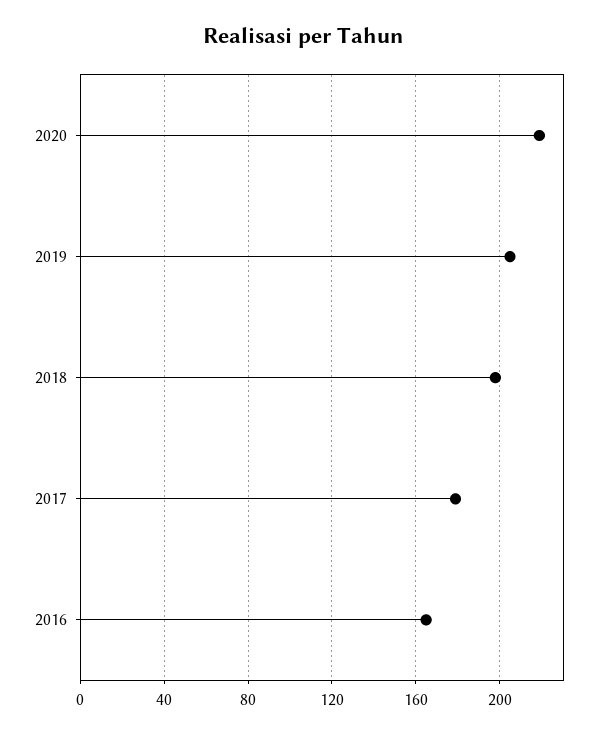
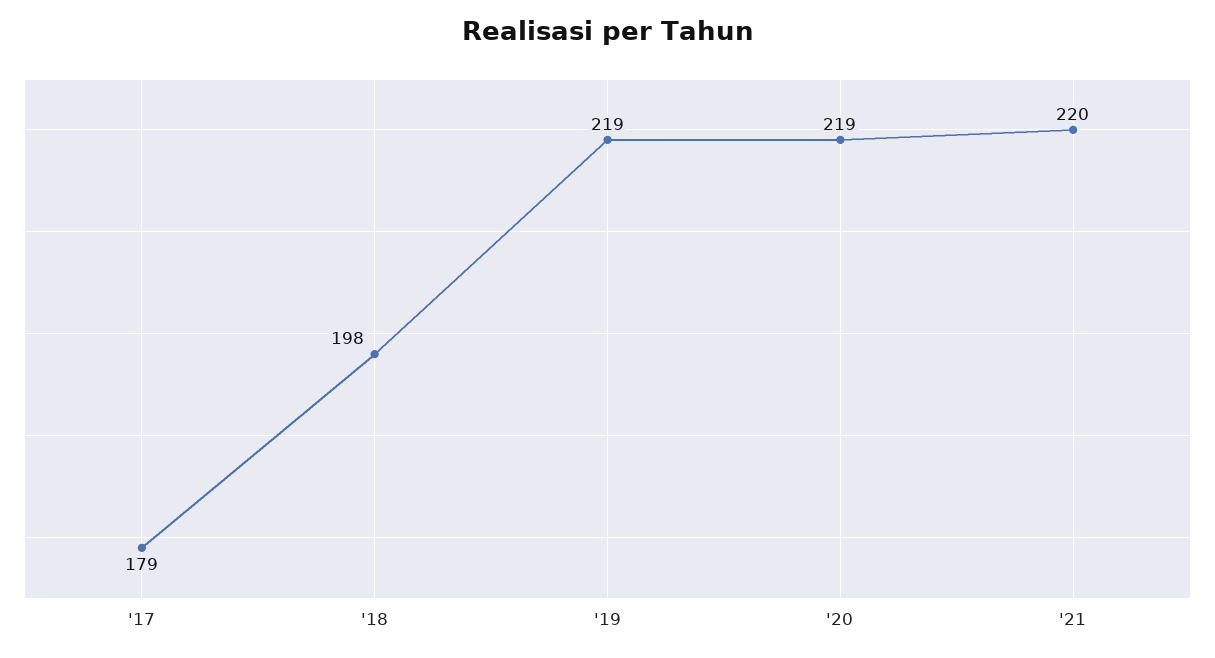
2019: 205 -> 219
2016: 165 -> none
'21: none -> 220

